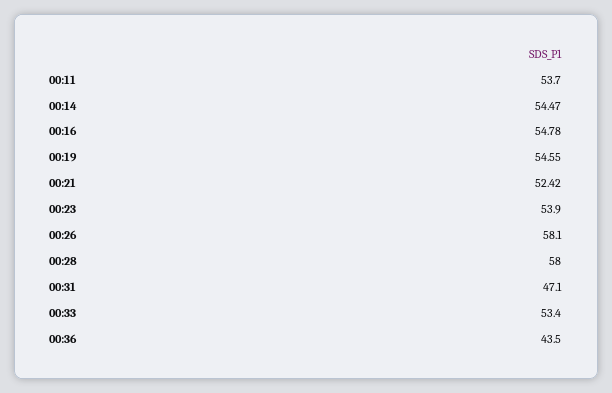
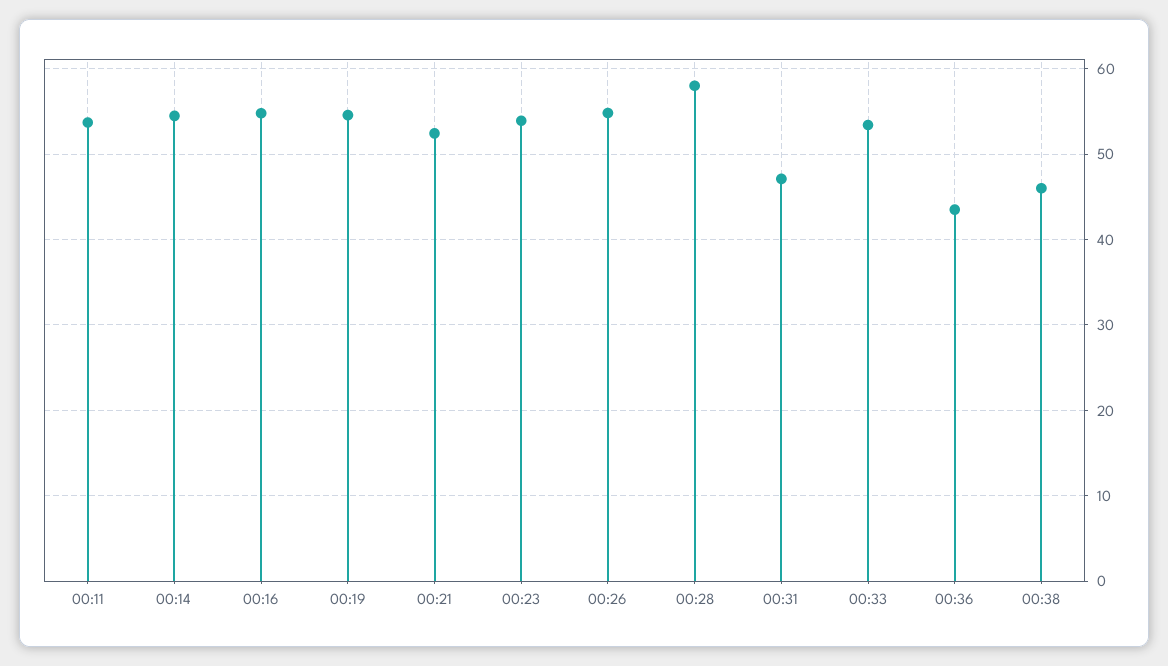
00:26: 58.1 -> 55
00:38: none -> 46

